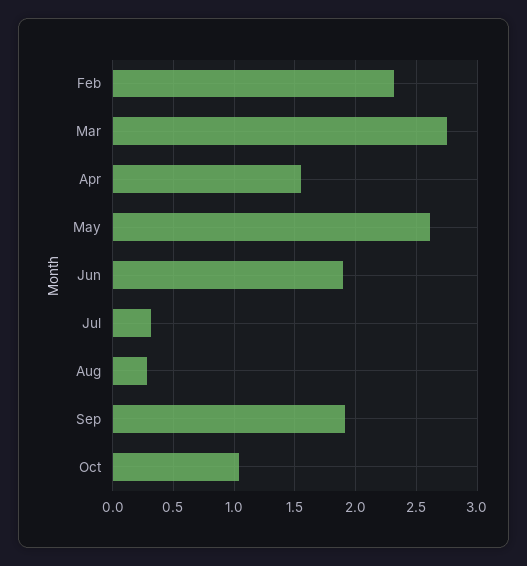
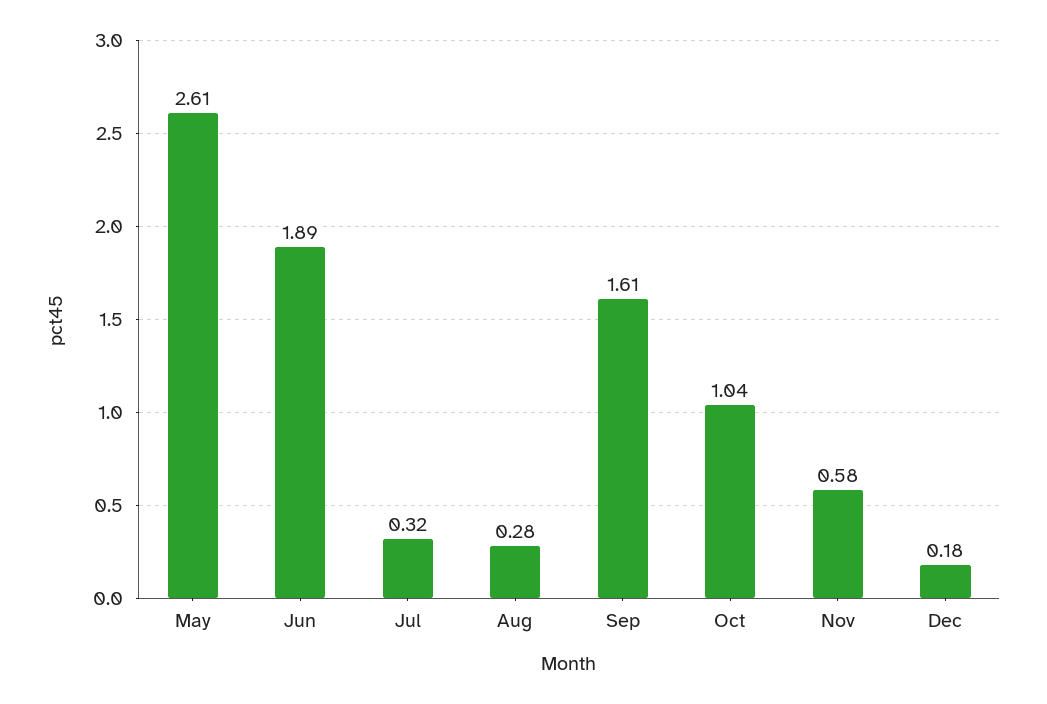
Feb: 2.3 -> none
Mar: 2.75 -> none
Apr: 1.55 -> none
Sep: 1.9 -> 1.61
Nov: none -> 0.58
Dec: none -> 0.18

